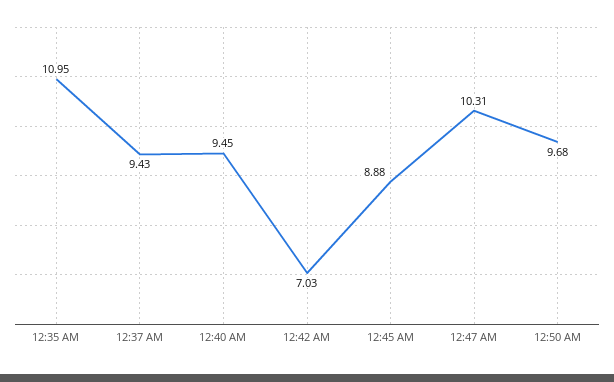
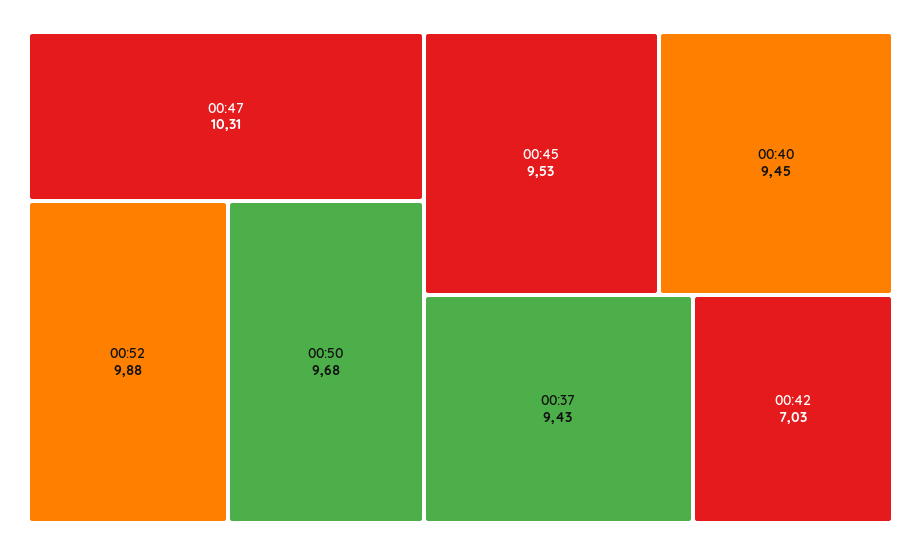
12:35 AM: 10.95 -> none
12:45 AM: 8.88 -> 9.53
00:52: none -> 9.88

